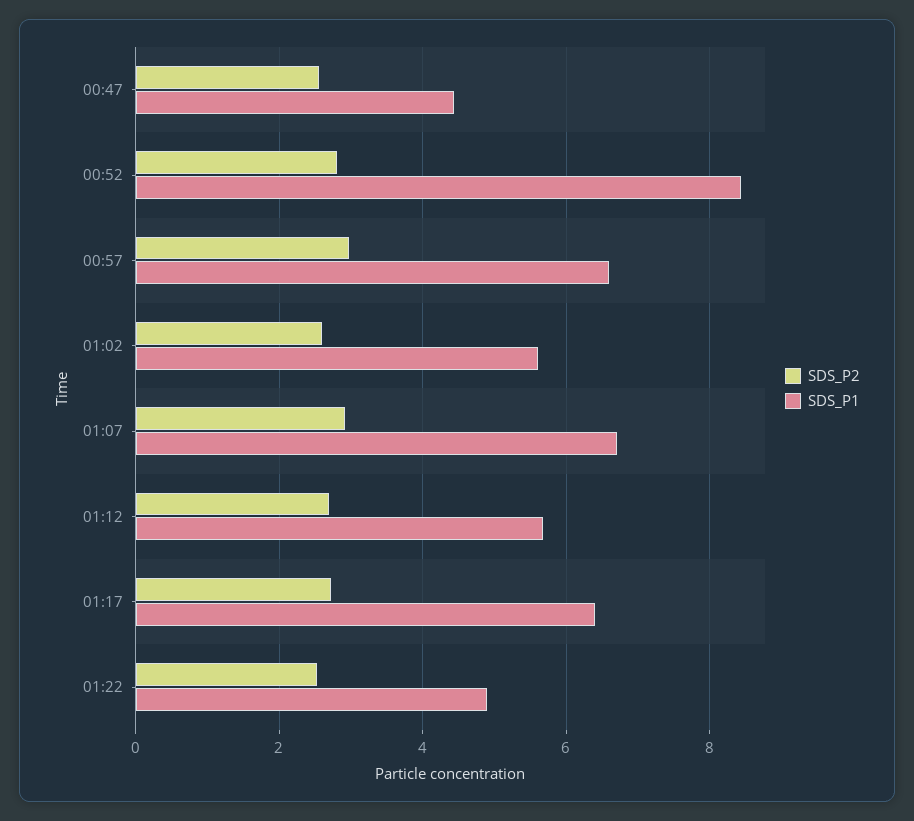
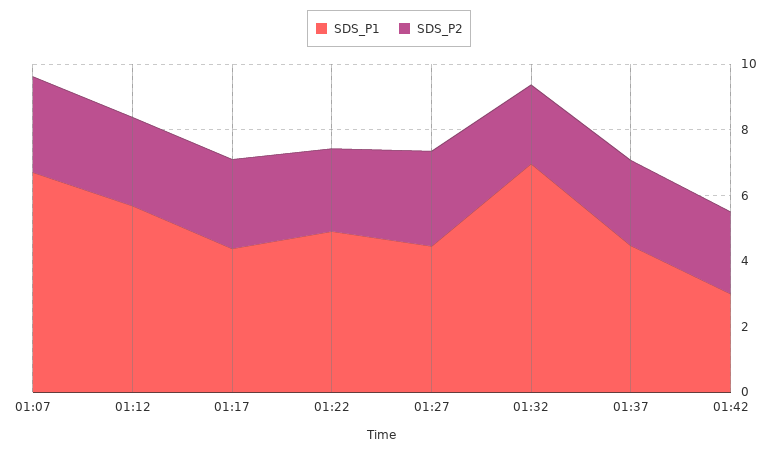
SDS_P2, 00:47: 2.6 -> none
SDS_P1, 00:47: 4.4 -> none
SDS_P2, 00:52: 2.8 -> none
SDS_P1, 00:52: 8.4 -> none
SDS_P2, 00:57: 3 -> none
SDS_P1, 00:57: 6.6 -> none
SDS_P2, 01:02: 2.6 -> none
SDS_P1, 01:02: 5.6 -> none
SDS_P1, 01:17: 6.4 -> 4.5
SDS_P1, 01:27: none -> 4.5
SDS_P2, 01:27: none -> 3
SDS_P1, 01:32: none -> 7
SDS_P2, 01:32: none -> 2.5
SDS_P1, 01:37: none -> 4.5
SDS_P2, 01:37: none -> 2.5
SDS_P1, 01:42: none -> 3
SDS_P2, 01:42: none -> 2.5

